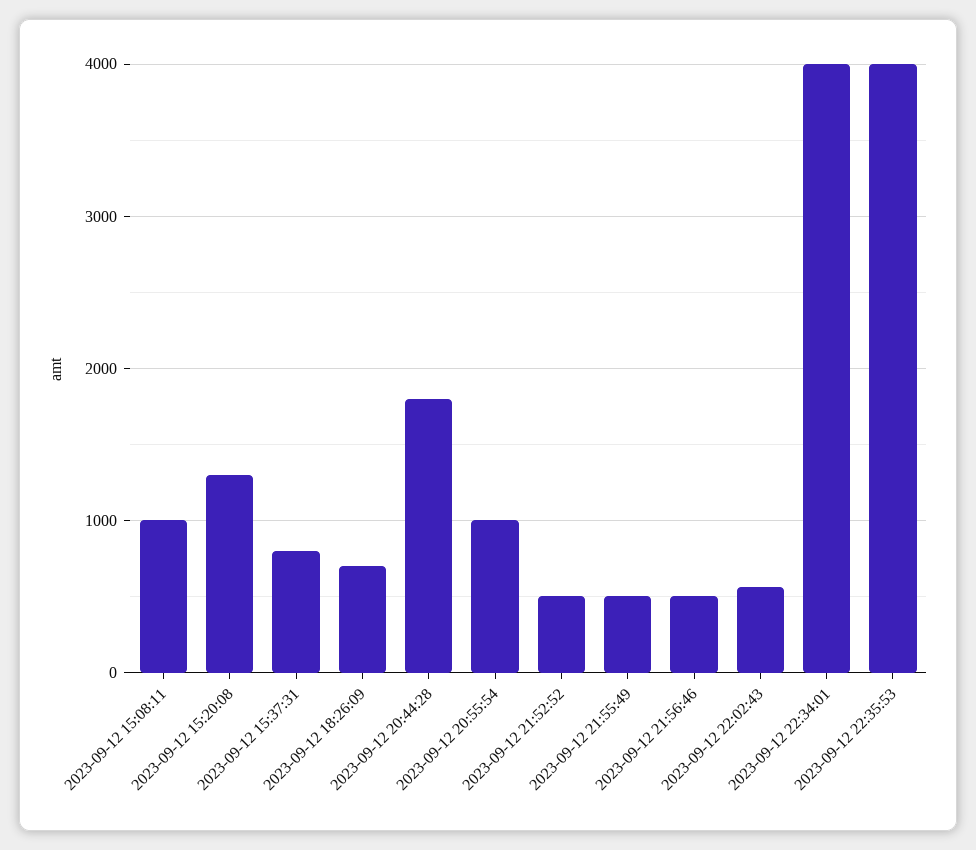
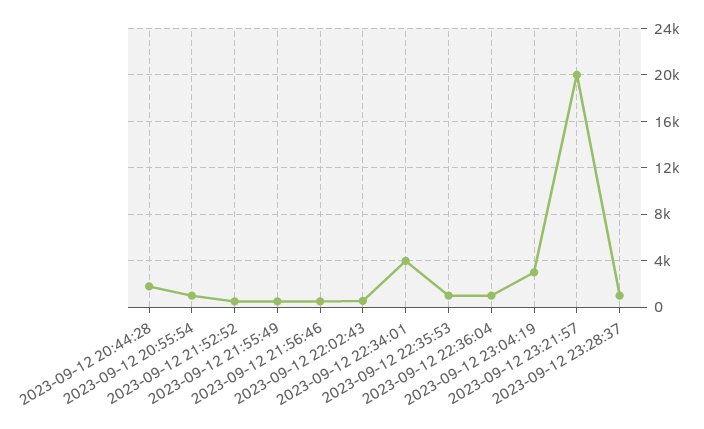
2023-09-12 15:08:11: 1000 -> none
2023-09-12 15:20:08: 1300 -> none
2023-09-12 15:37:31: 800 -> none
2023-09-12 18:26:09: 700 -> none
2023-09-12 22:35:53: 4000 -> 1000
2023-09-12 22:36:04: none -> 1000
2023-09-12 23:04:19: none -> 3000
2023-09-12 23:21:57: none -> 20000
2023-09-12 23:28:37: none -> 1000

